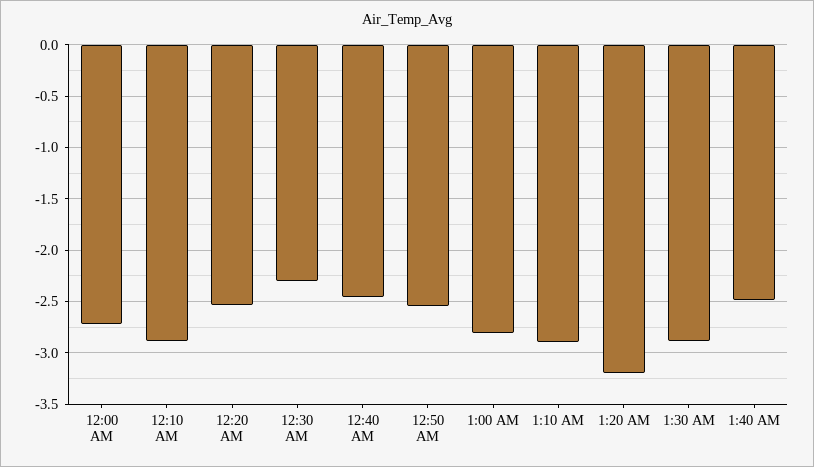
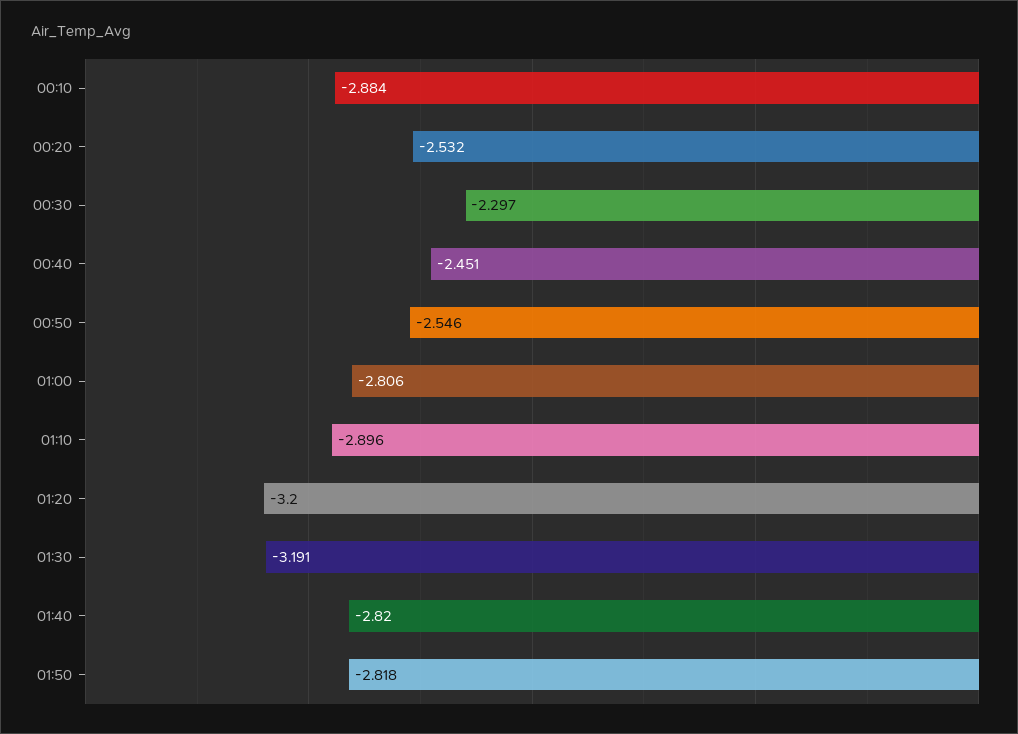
12:00 AM: -2.7 -> none
1:30 AM: -2.9 -> -3.191
1:40 AM: -2.5 -> -2.82
01:50: none -> -2.818

